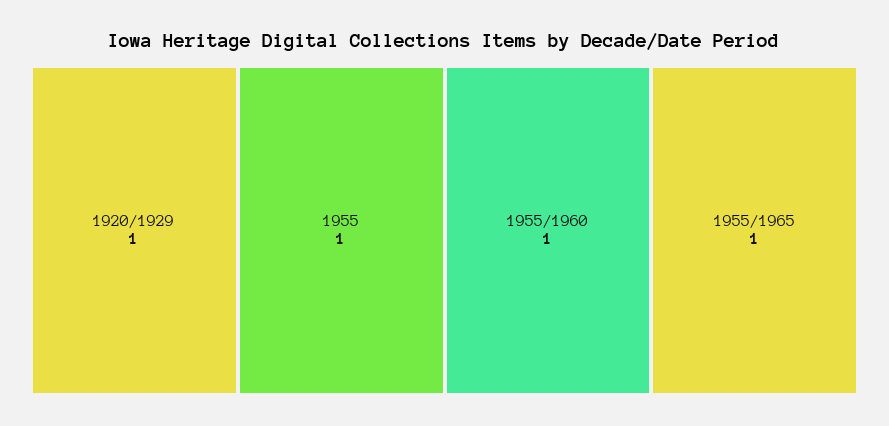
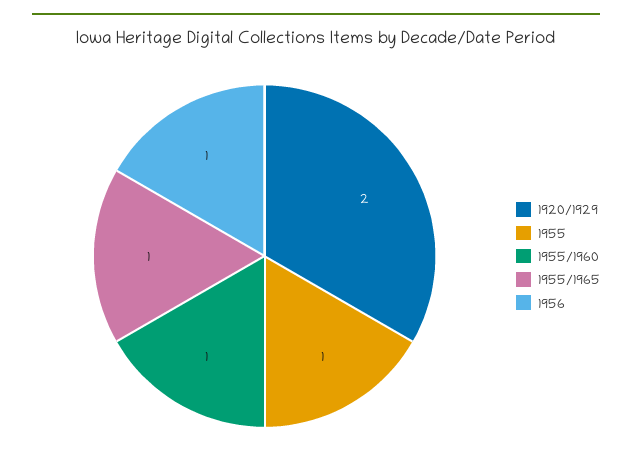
1920/1929: 1 -> 2
1956: none -> 1

